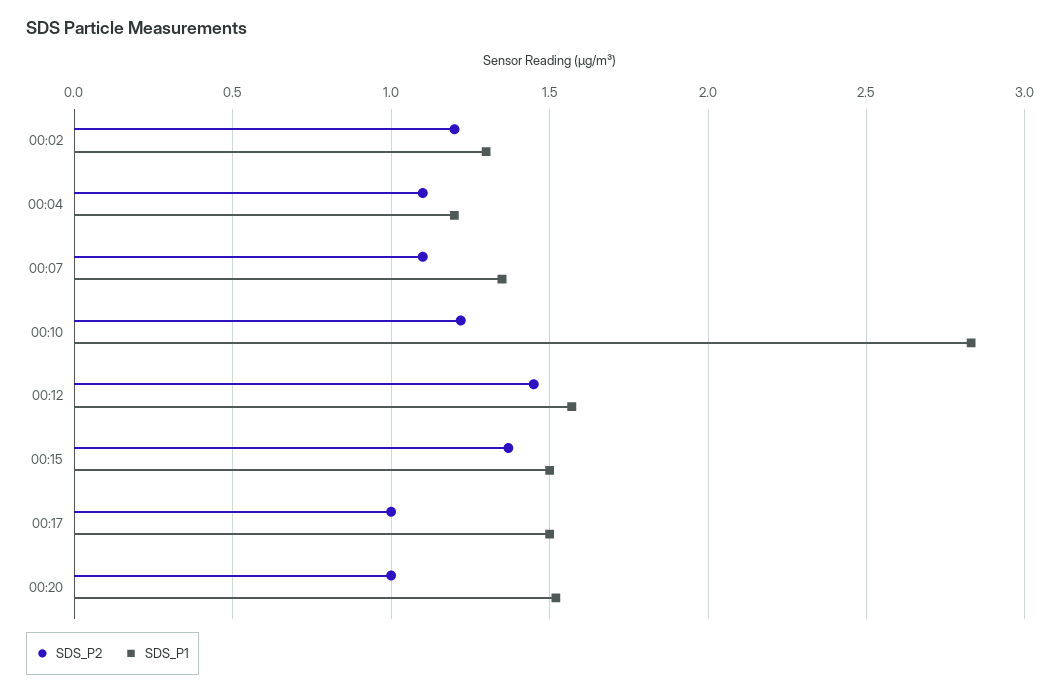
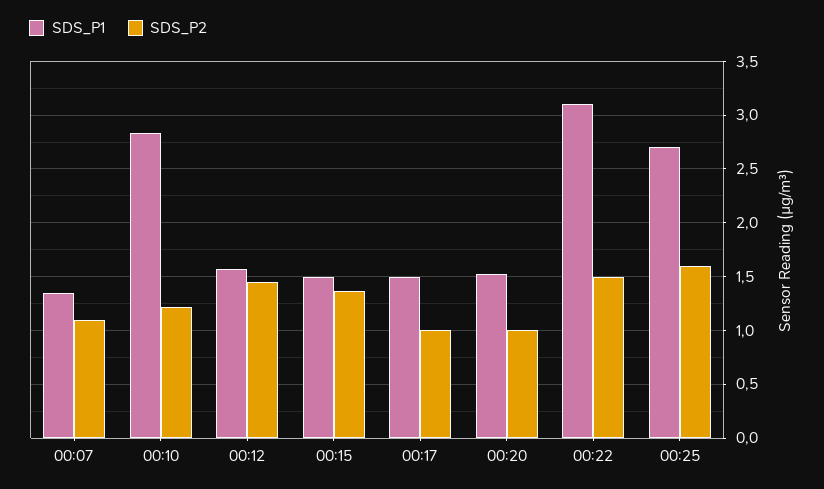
SDS_P2, 00:02: 1.2 -> none
SDS_P1, 00:02: 1.3 -> none
SDS_P2, 00:04: 1.1 -> none
SDS_P1, 00:04: 1.2 -> none
SDS_P1, 00:22: none -> 3.1
SDS_P2, 00:22: none -> 1.5
SDS_P1, 00:25: none -> 2.7
SDS_P2, 00:25: none -> 1.6

